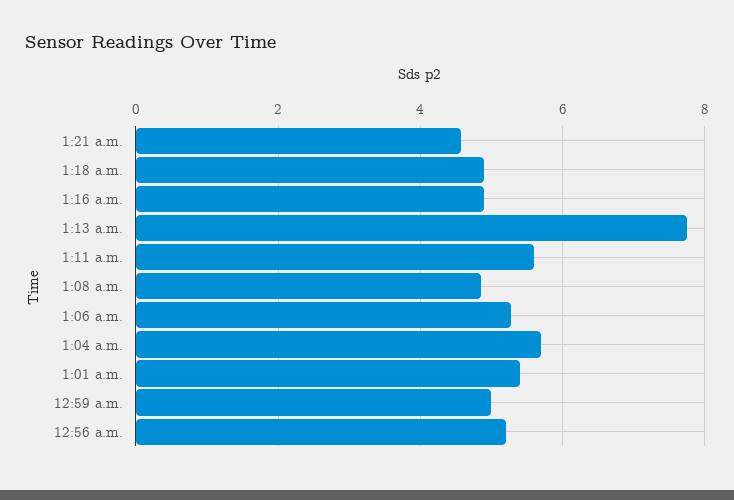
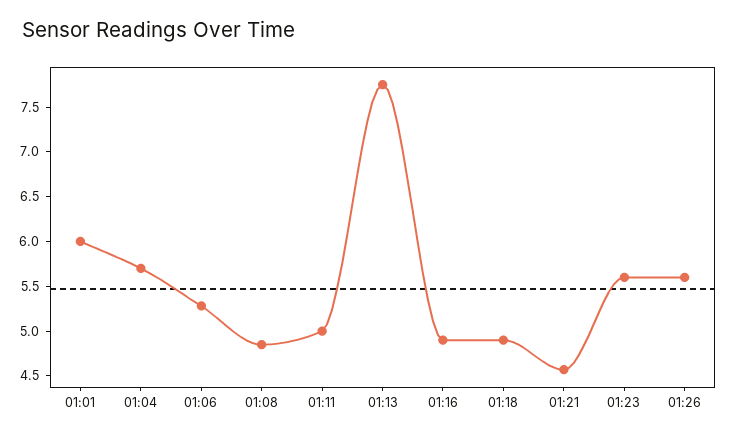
1:11 a.m.: 5.6 -> 5
1:01 a.m.: 5.4 -> 6
12:59 a.m.: 5 -> none
12:56 a.m.: 5.2 -> none
01:23: none -> 5.6
01:26: none -> 5.6

